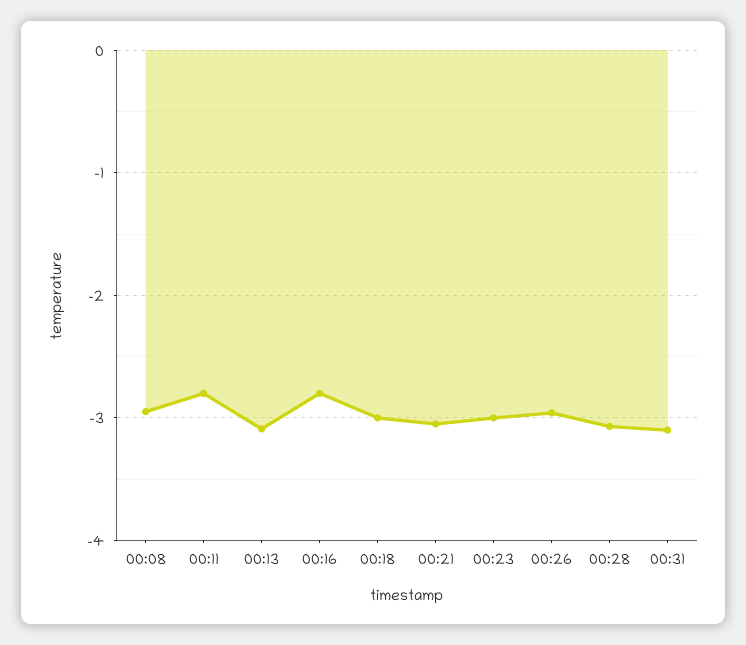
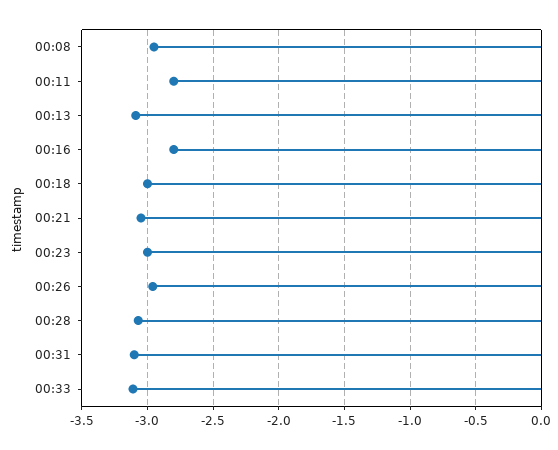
00:33: none -> -3.1

